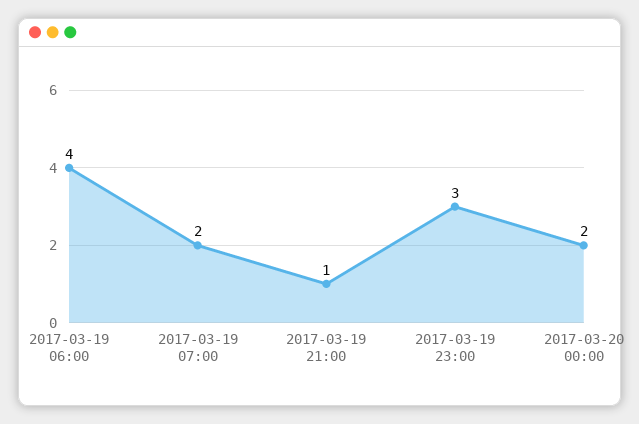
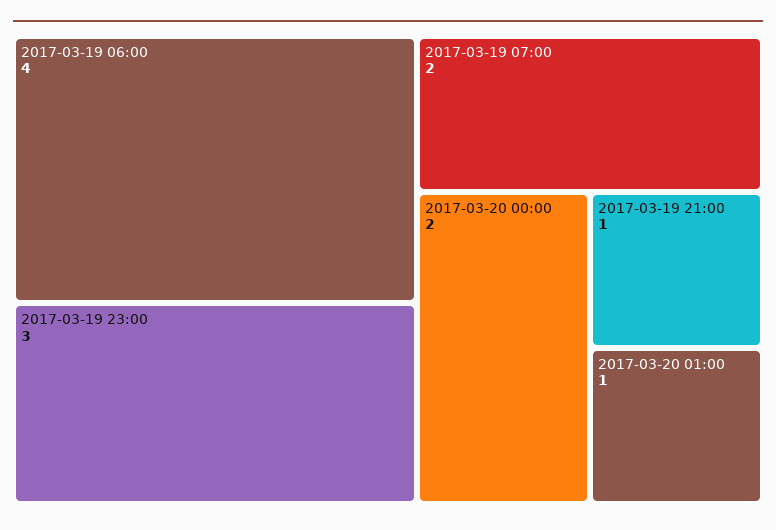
2017-03-20 01:00: none -> 1

